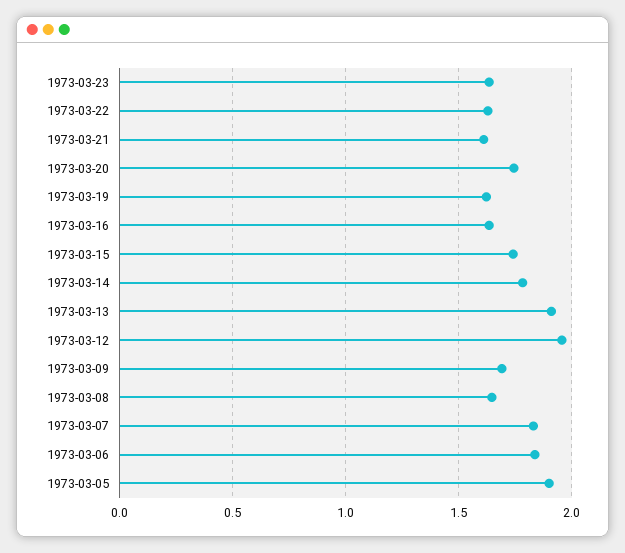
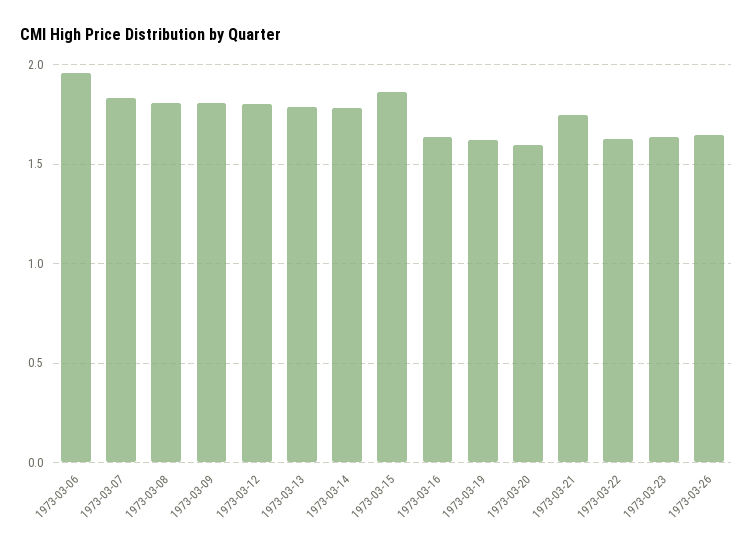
1973-03-21: 1.6 -> 1.75
1973-03-20: 1.75 -> 1.6
1973-03-15: 1.75 -> 1.85
1973-03-13: 1.9 -> 1.8
1973-03-12: 1.95 -> 1.8
1973-03-09: 1.7 -> 1.8
1973-03-08: 1.65 -> 1.8
1973-03-06: 1.85 -> 1.95
1973-03-05: 1.9 -> none
1973-03-26: none -> 1.65

